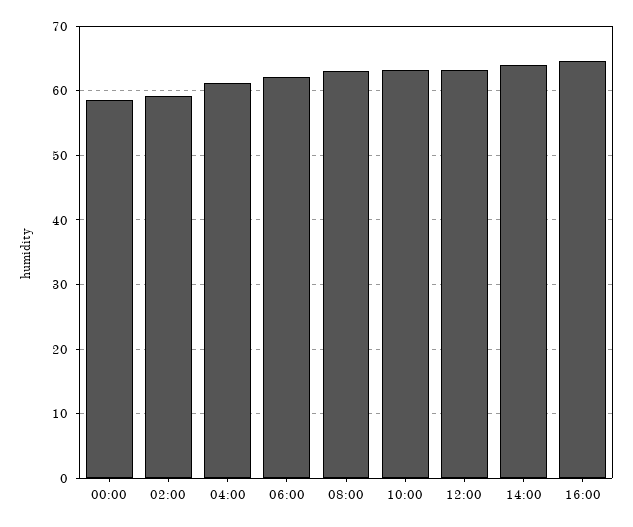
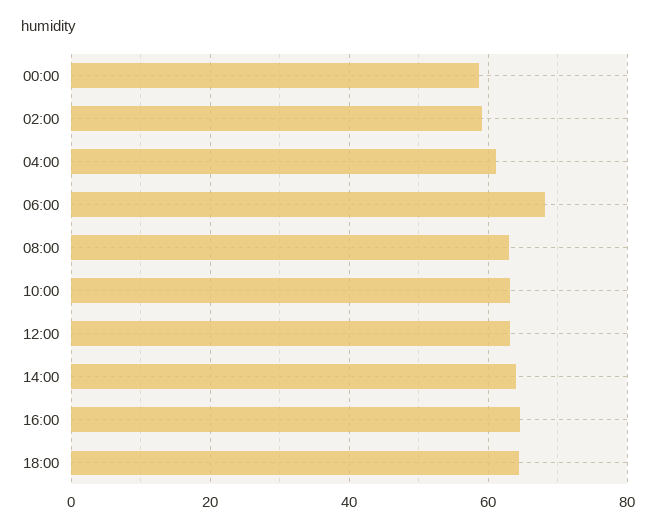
06:00: 62 -> 68
18:00: none -> 64

